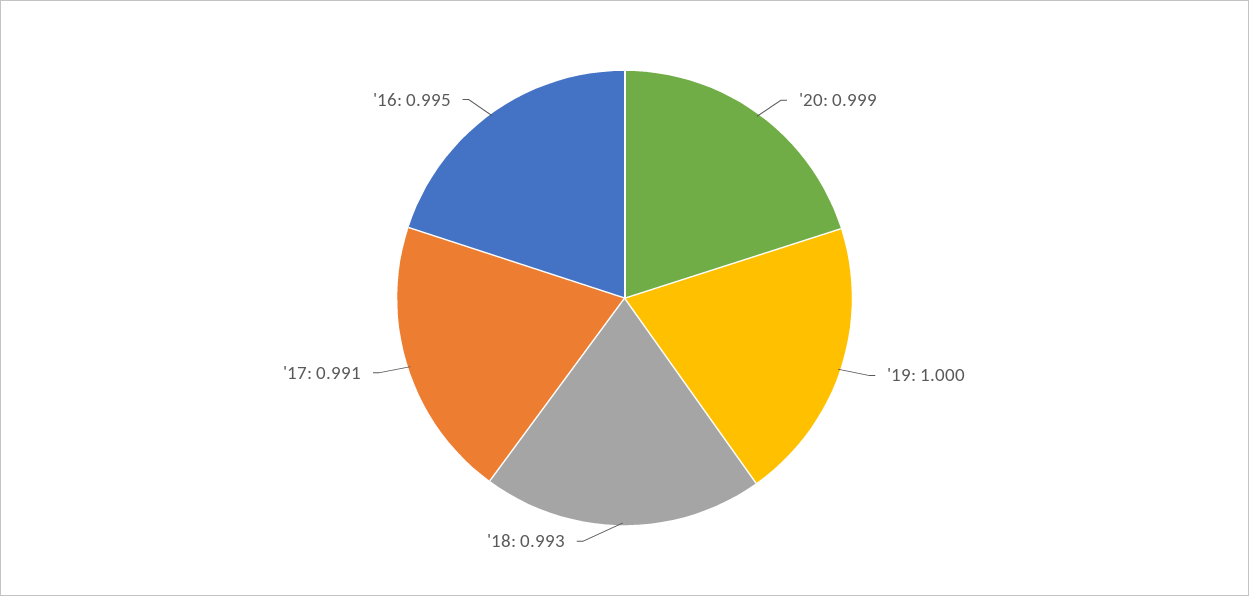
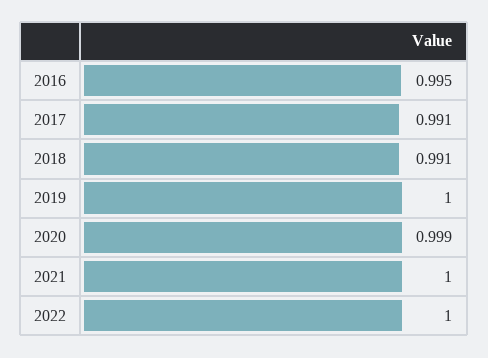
'18: 0.993 -> 0.991
2021: none -> 1
2022: none -> 1

